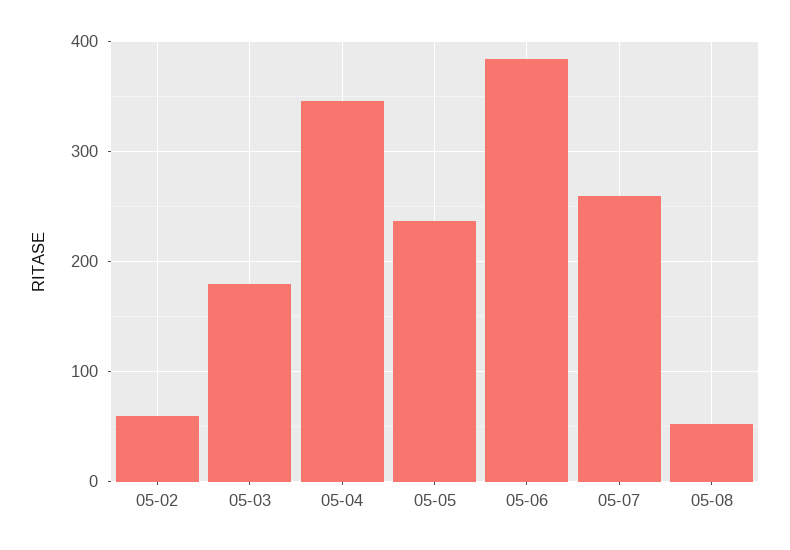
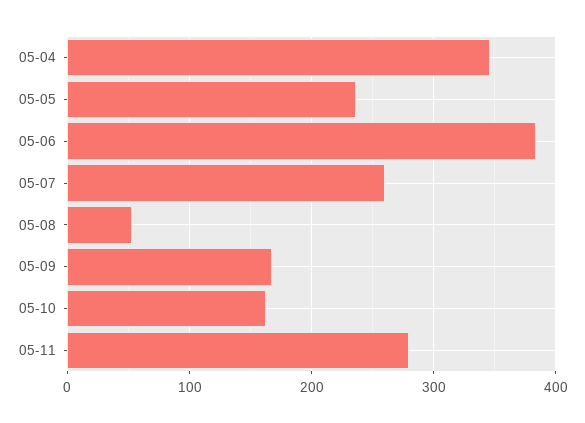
05-02: 60 -> none
05-03: 180 -> none
05-09: none -> 170
05-10: none -> 160
05-11: none -> 280

